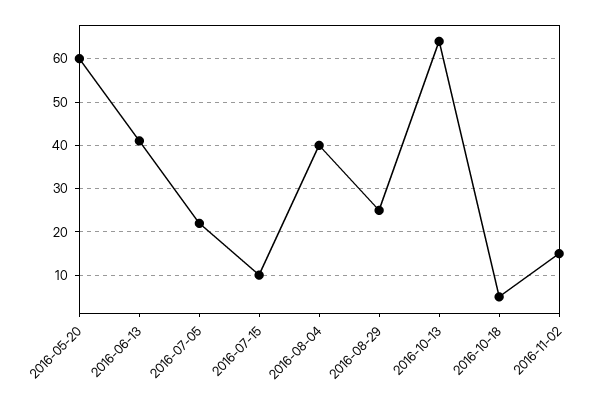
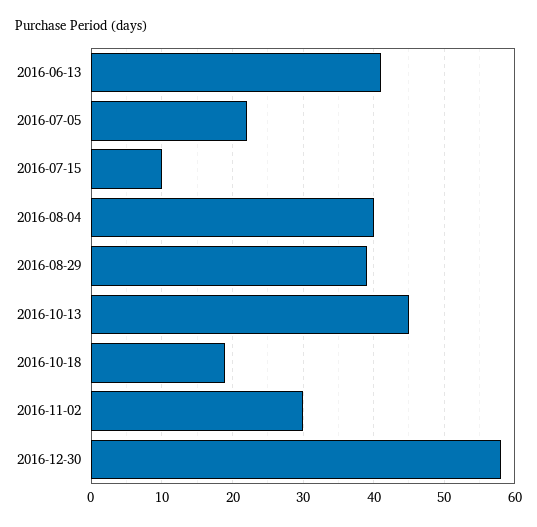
2016-05-20: 60 -> none
2016-08-29: 25 -> 39
2016-10-13: 65 -> 45
2016-10-18: 5 -> 19
2016-11-02: 15 -> 30
2016-12-30: none -> 58

